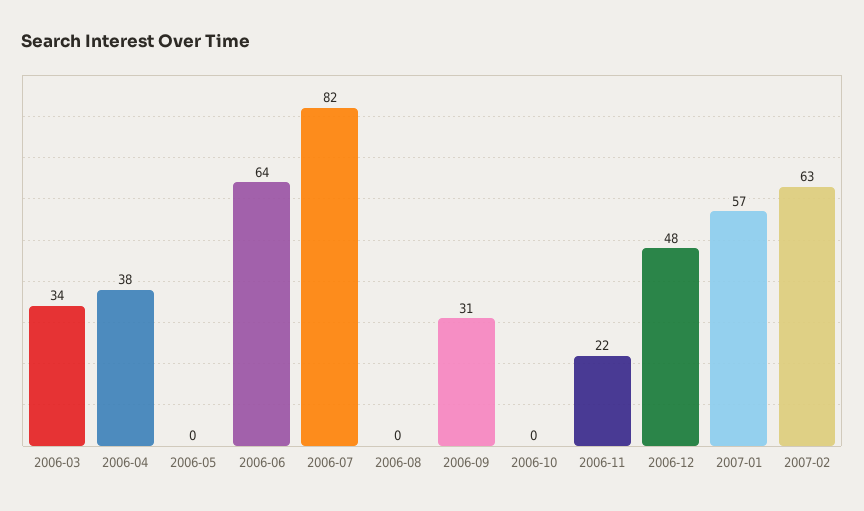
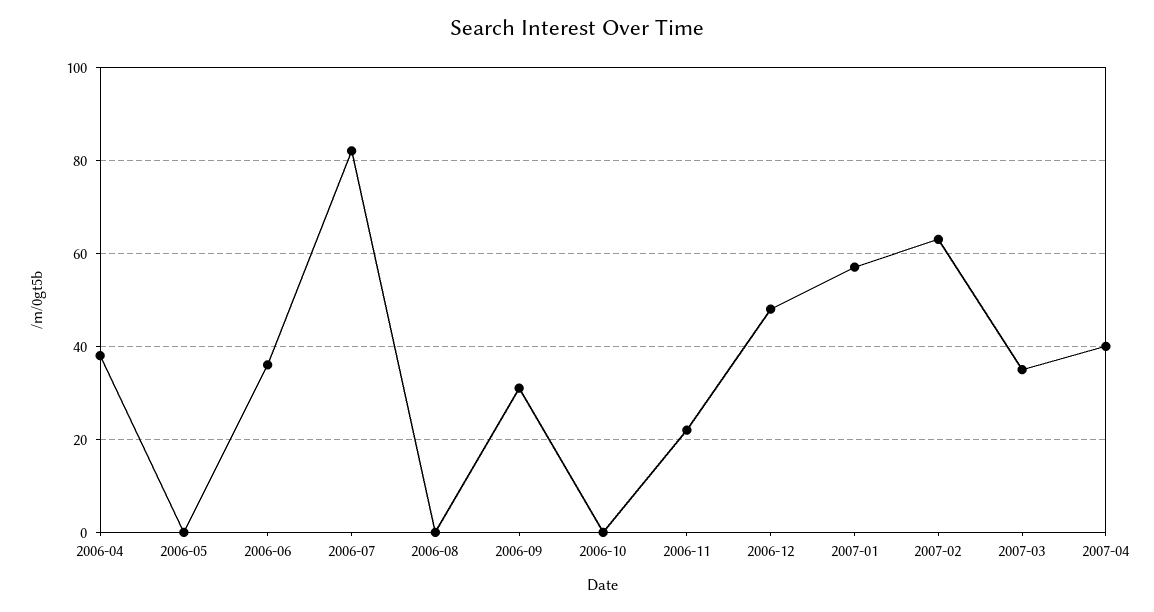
2006-03: 34 -> none
2006-06: 64 -> 35
2007-03: none -> 35
2007-04: none -> 40

